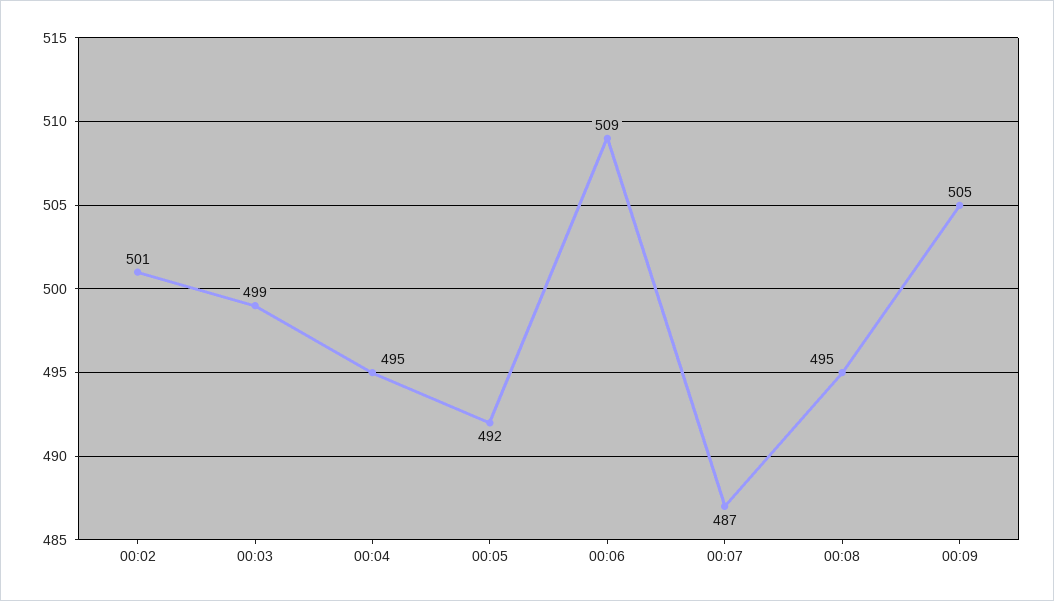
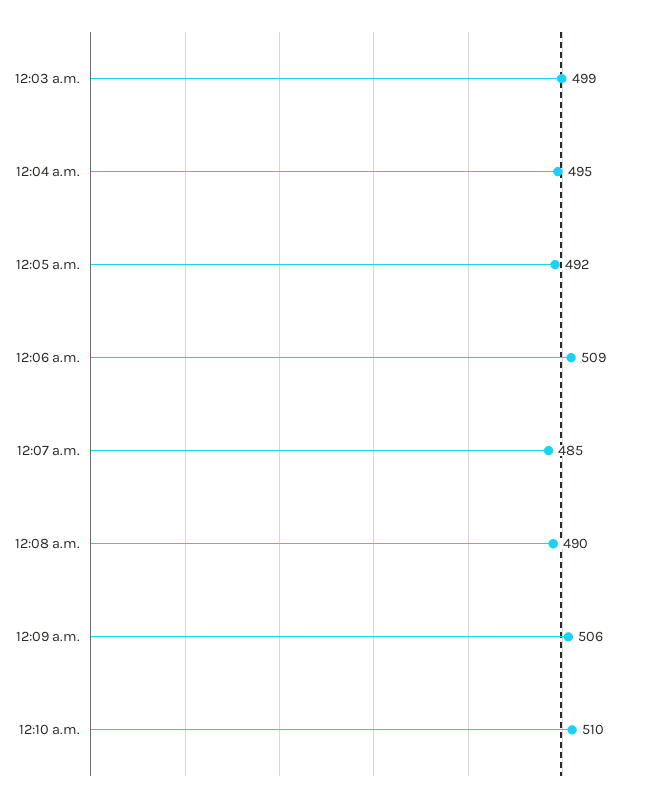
00:02: 501 -> none
00:07: 487 -> 485
00:08: 495 -> 490
00:09: 505 -> 506
12:10 a.m.: none -> 510

